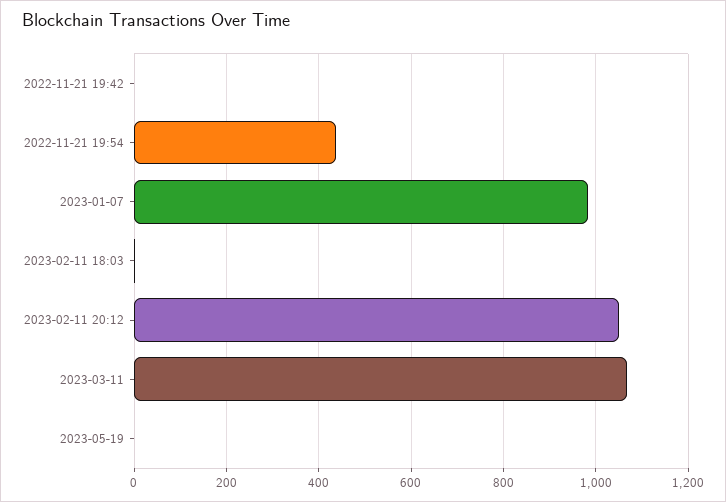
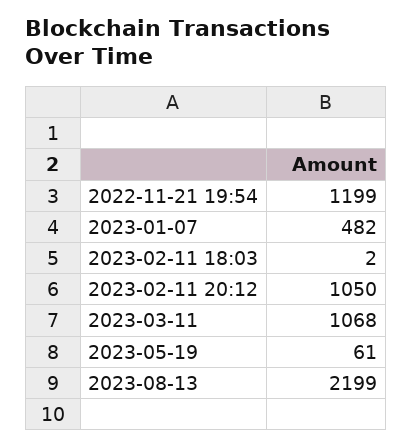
2022-11-21 19:42: 0 -> none
2022-11-21 19:54: 440 -> 1199
2023-01-07: 980 -> 482
2023-05-19: 0 -> 61
2023-08-13: none -> 2199

